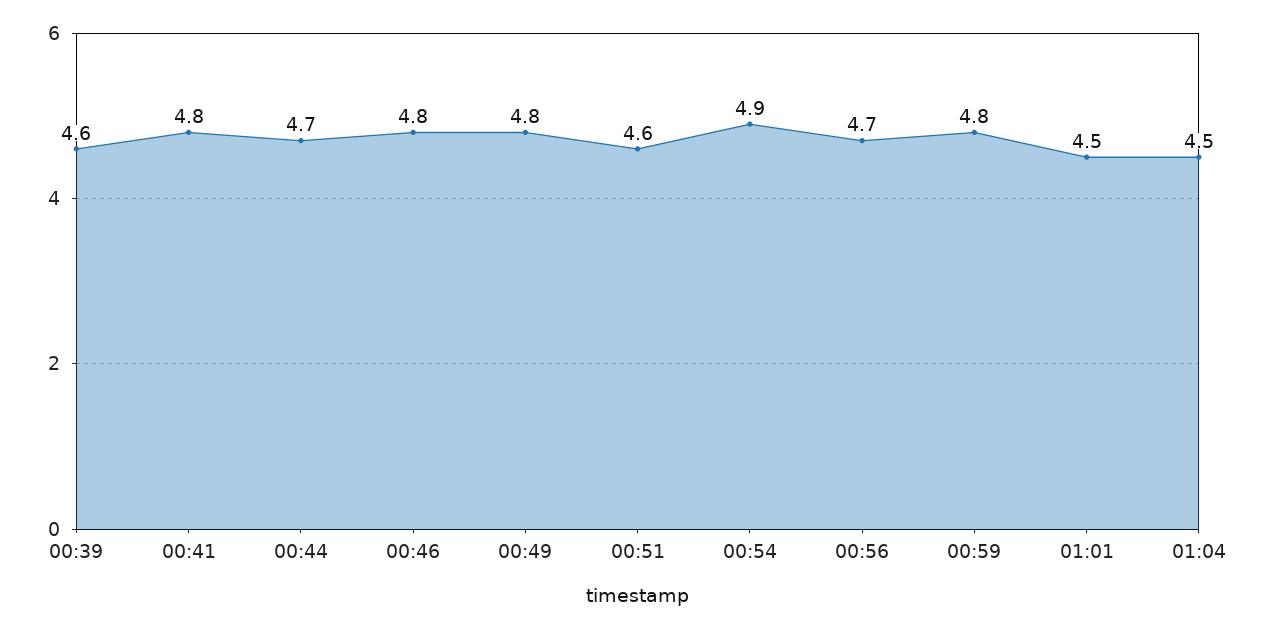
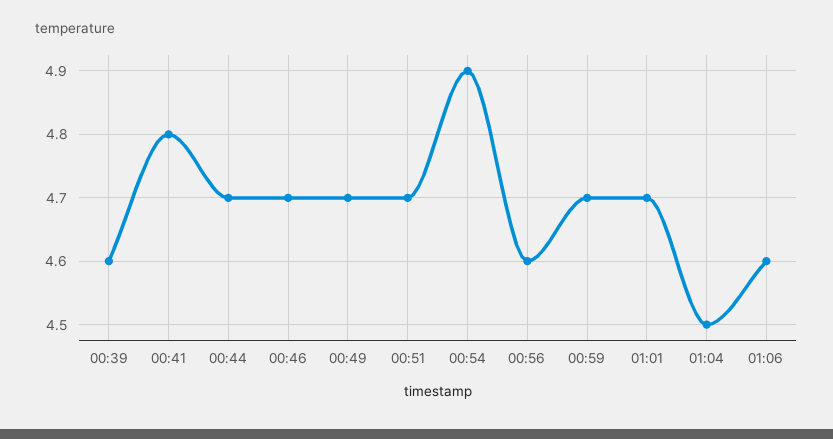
00:46: 4.8 -> 4.7
00:49: 4.8 -> 4.7
00:51: 4.6 -> 4.7
00:56: 4.7 -> 4.6
00:59: 4.8 -> 4.7
01:01: 4.5 -> 4.7
01:06: none -> 4.6

